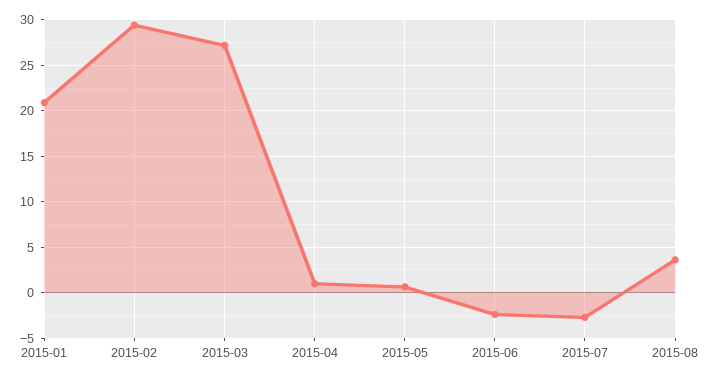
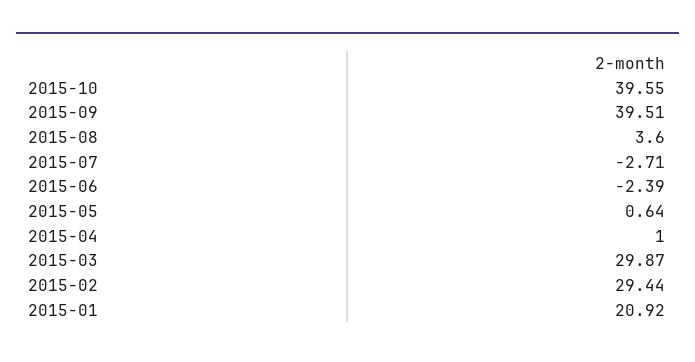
2015-03: 27 -> 29.87
2015-10: none -> 39.55
2015-09: none -> 39.51

